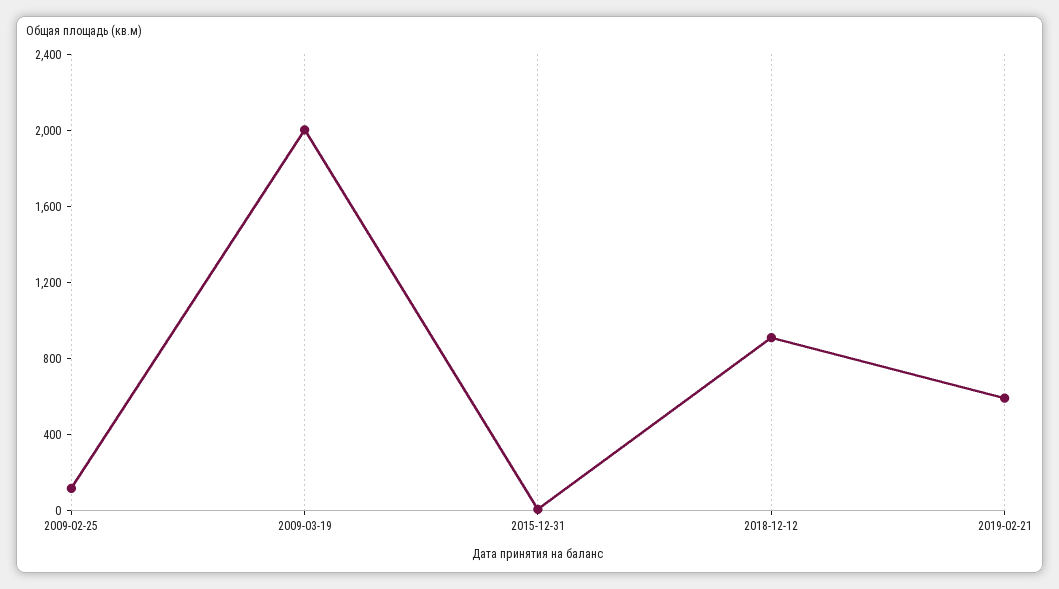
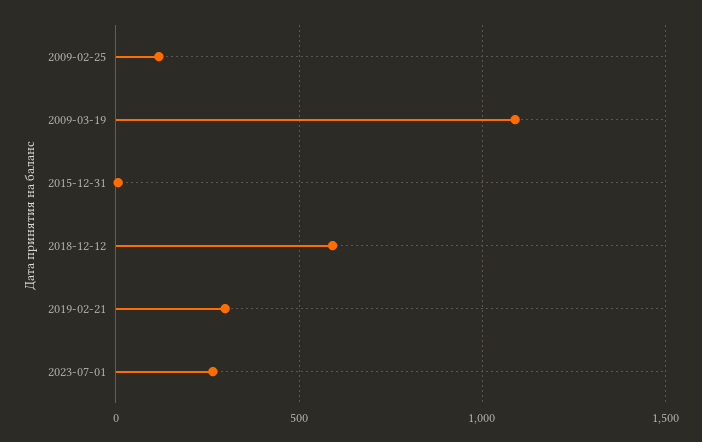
2009-03-19: 2000 -> 1100
2018-12-12: 900 -> 600
2019-02-21: 600 -> 300
2023-07-01: none -> 250

